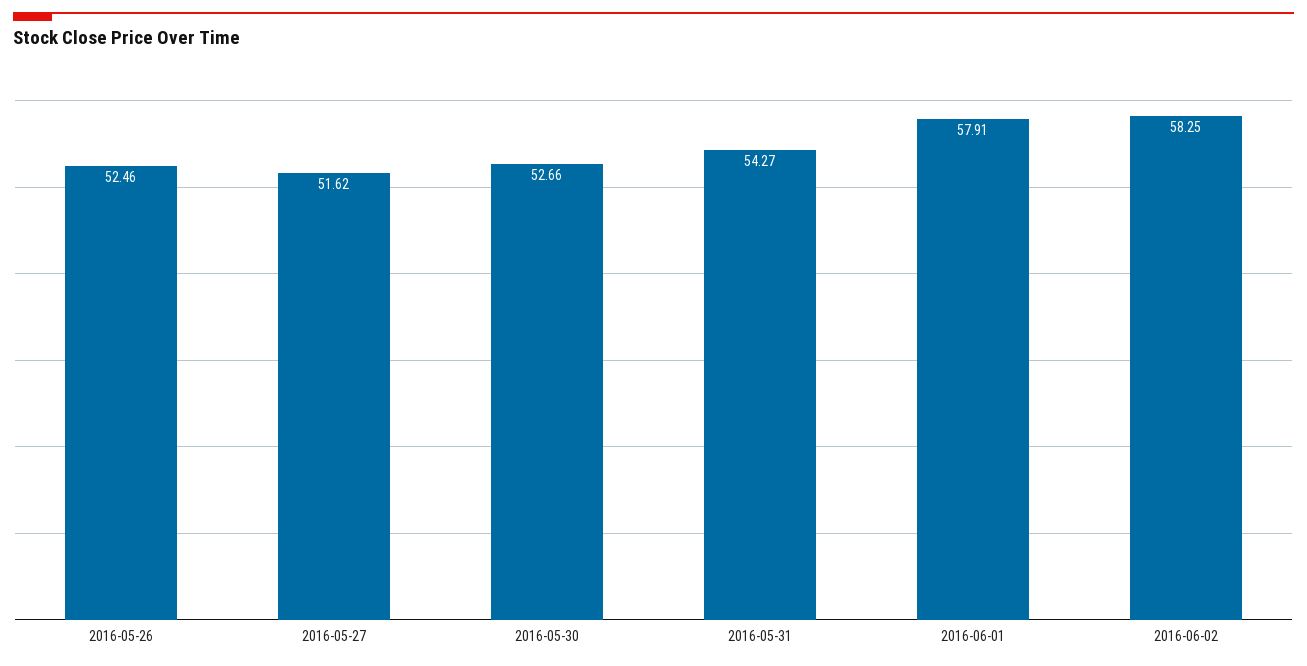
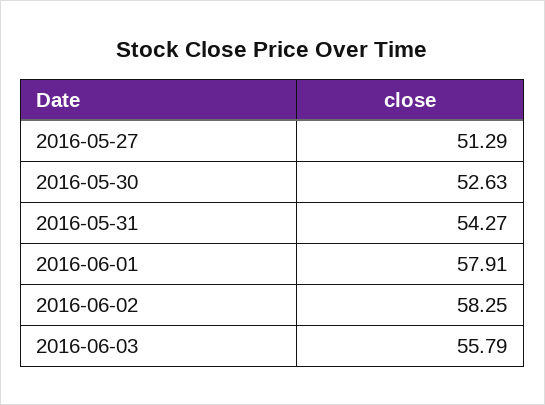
2016-05-26: 52.46 -> none
2016-05-27: 51.62 -> 51.29
2016-05-30: 52.66 -> 52.63
2016-06-03: none -> 55.79

